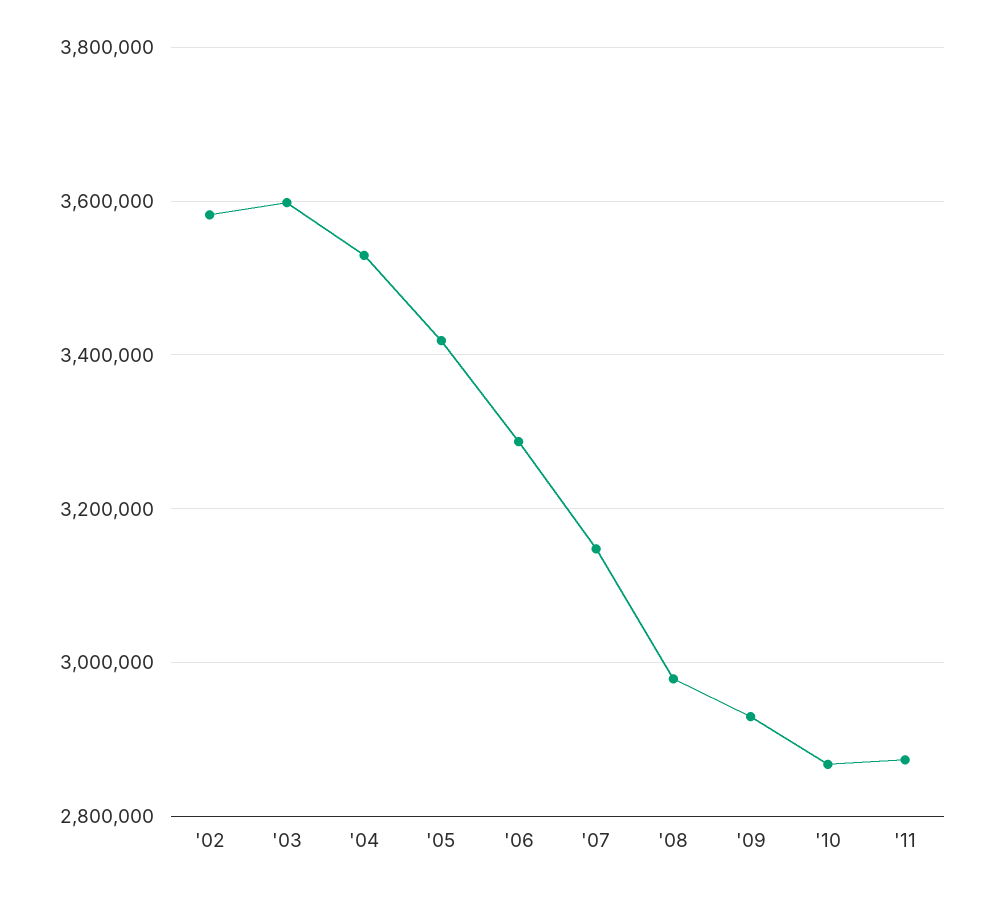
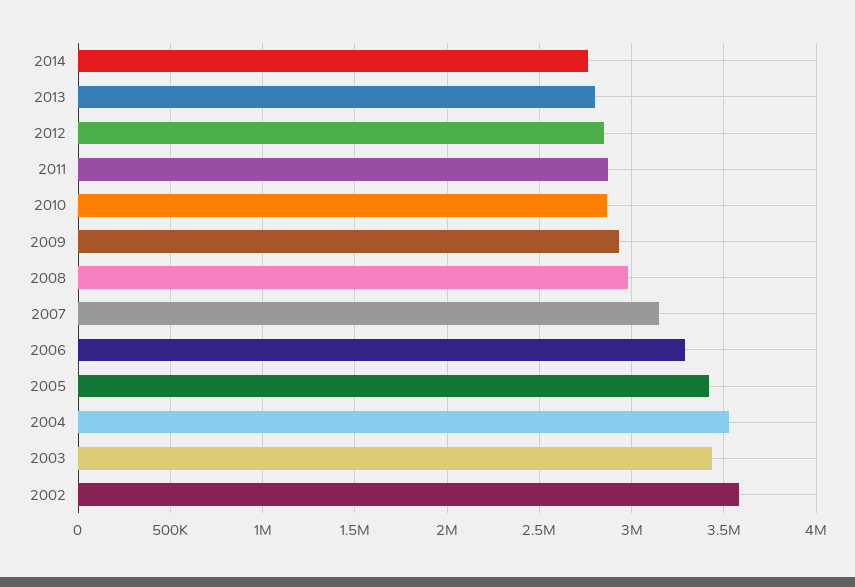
'03: 3600000 -> 3450000
2014: none -> 2750000
2013: none -> 2800000
2012: none -> 2850000

